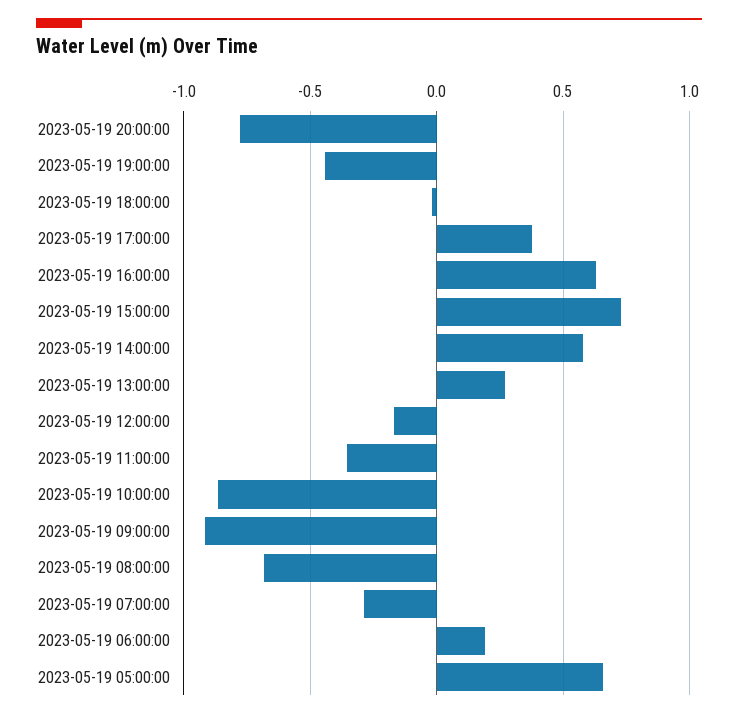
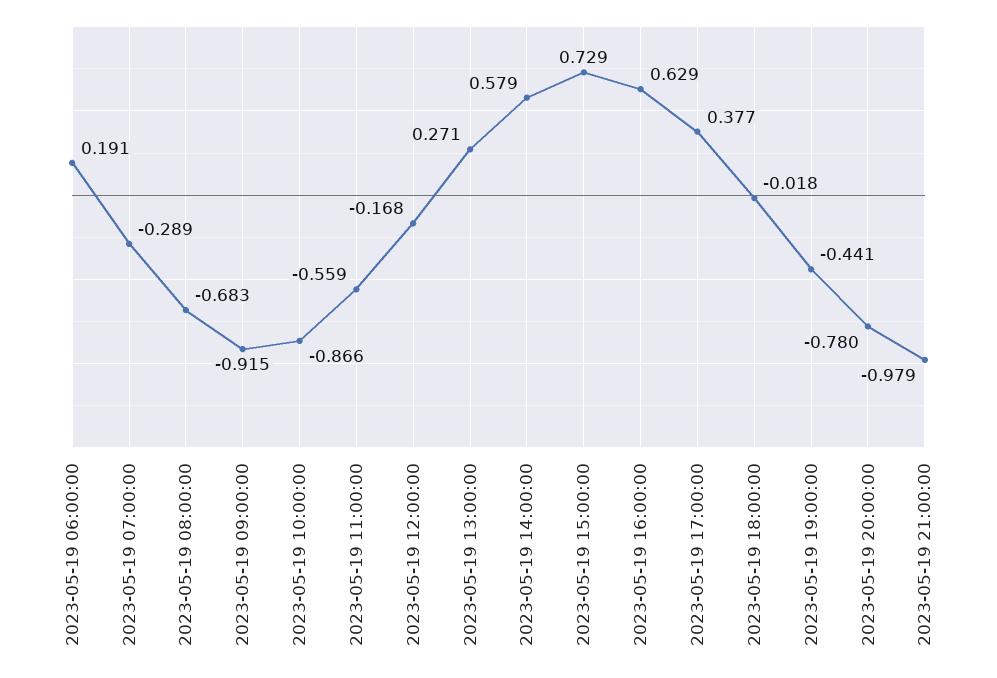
2023-05-19 11:00:00: -0.35 -> -0.559
2023-05-19 05:00:00: 0.65 -> none
2023-05-19 21:00:00: none -> -0.979

